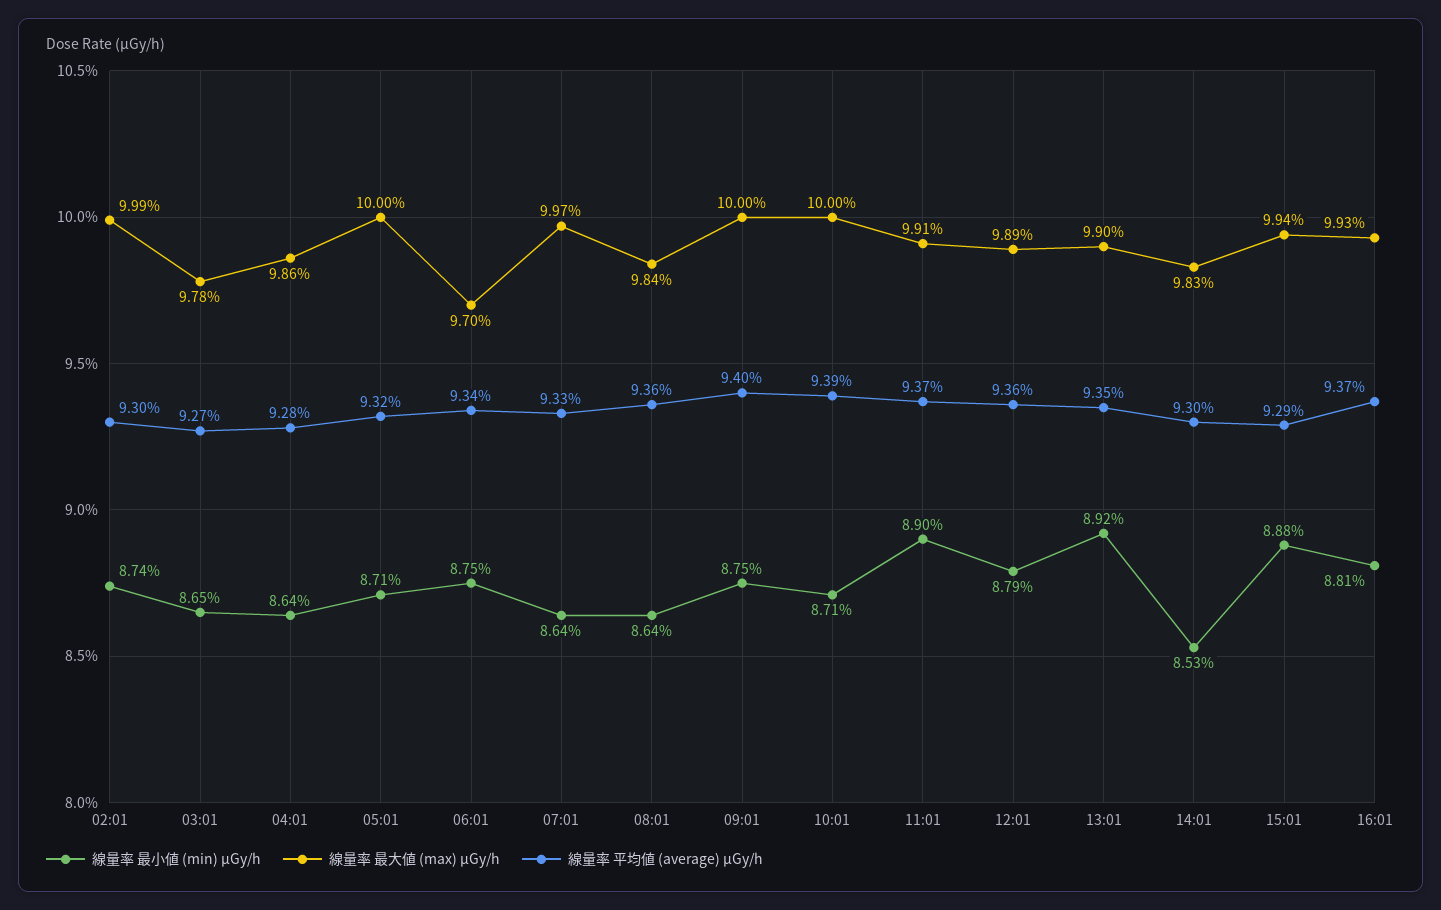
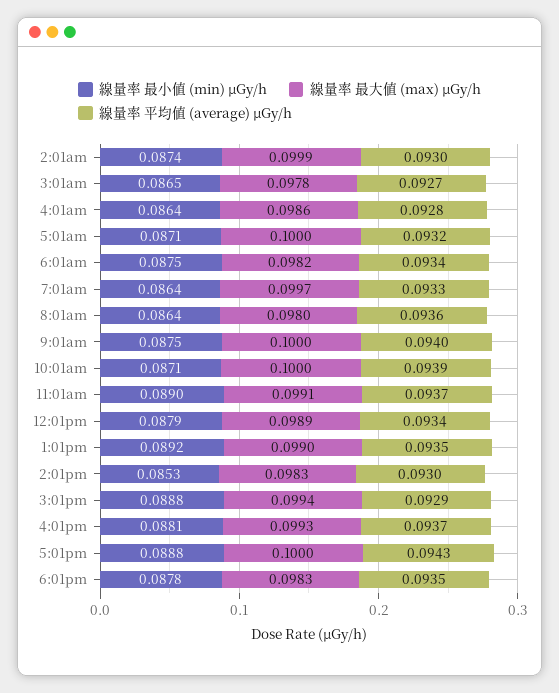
線量率 最大値 (max) μGy/h, 06:01: 0.097 -> 0.0982
線量率 最大値 (max) μGy/h, 08:01: 0.0984 -> 0.098
線量率 平均値 (average) μGy/h, 12:01: 0.0936 -> 0.0934
線量率 最小値 (min) μGy/h, 5:01pm: none -> 0.0888
線量率 最大値 (max) μGy/h, 5:01pm: none -> 0.1
線量率 平均値 (average) μGy/h, 5:01pm: none -> 0.0943
線量率 最小値 (min) μGy/h, 6:01pm: none -> 0.0878
線量率 最大値 (max) μGy/h, 6:01pm: none -> 0.0983
線量率 平均値 (average) μGy/h, 6:01pm: none -> 0.0935

